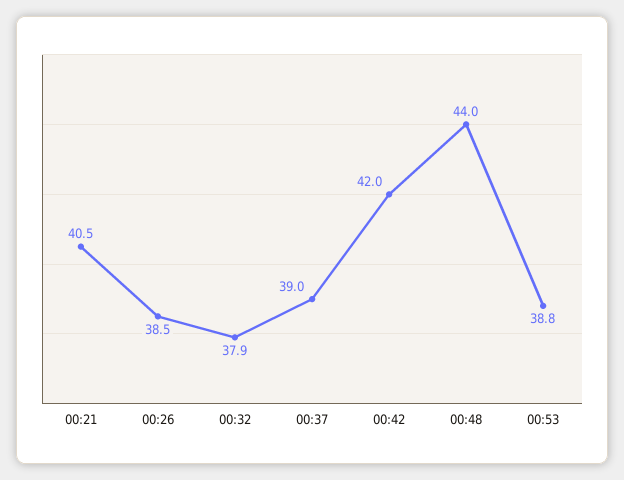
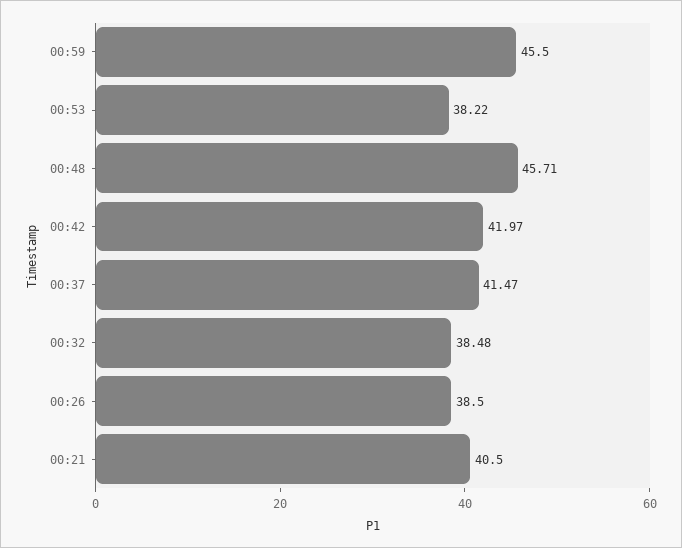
00:32: 37.9 -> 38.48
00:37: 39 -> 41.47
00:48: 44 -> 45.71
00:53: 38.8 -> 38.22
00:59: none -> 45.5

